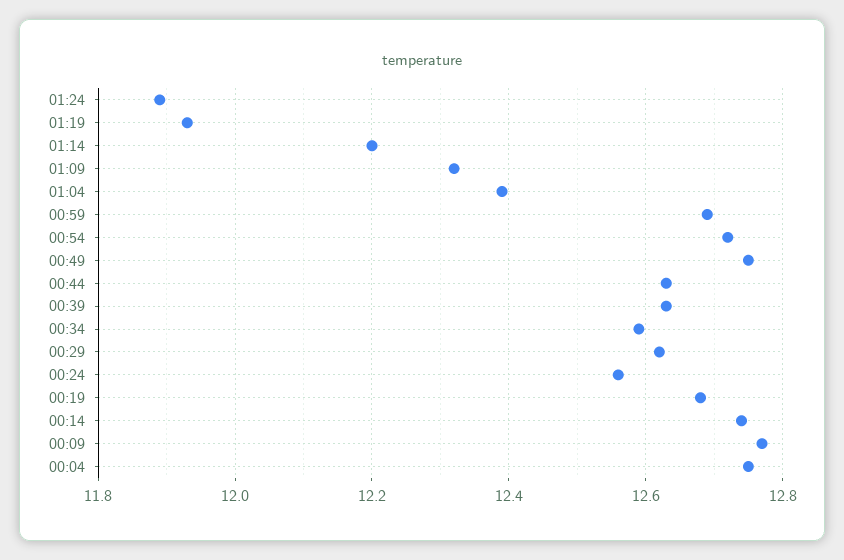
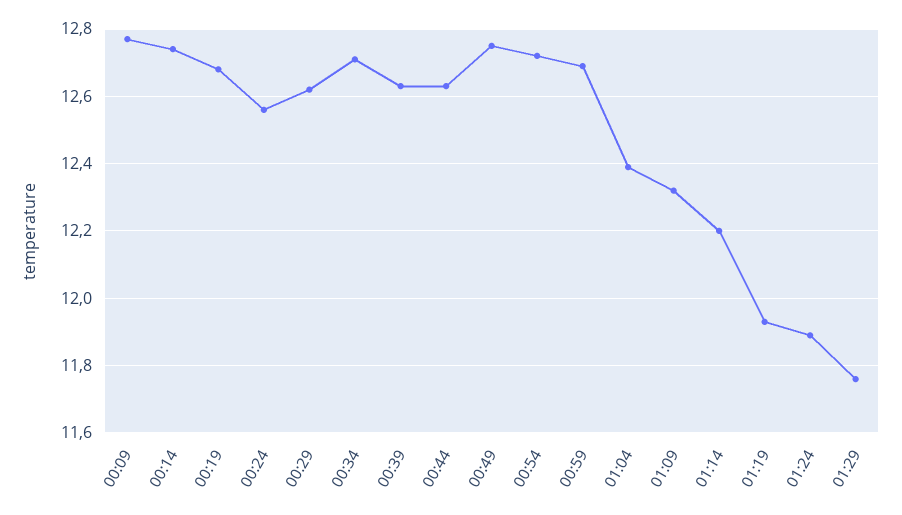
00:34: 12.6 -> 12.7
00:04: 12.75 -> none
01:29: none -> 11.75

